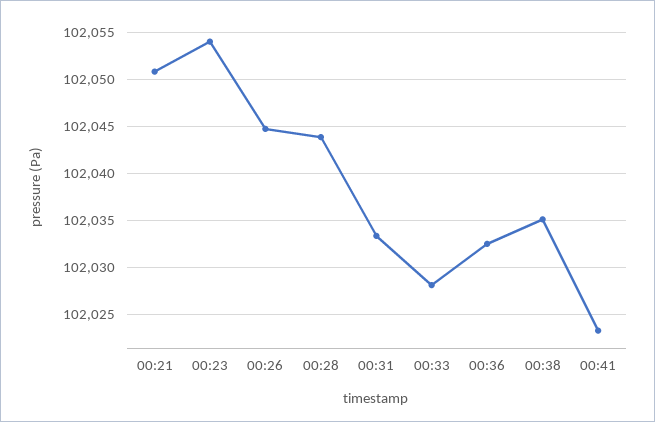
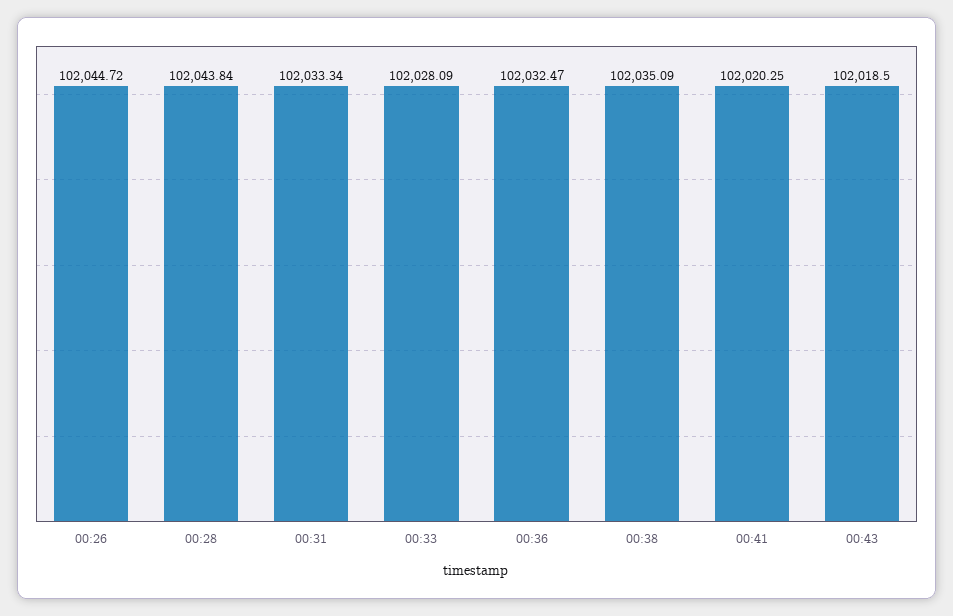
00:21: 102051 -> none
00:23: 102054 -> none
00:41: 102023 -> 102020.25
00:43: none -> 102018.5

